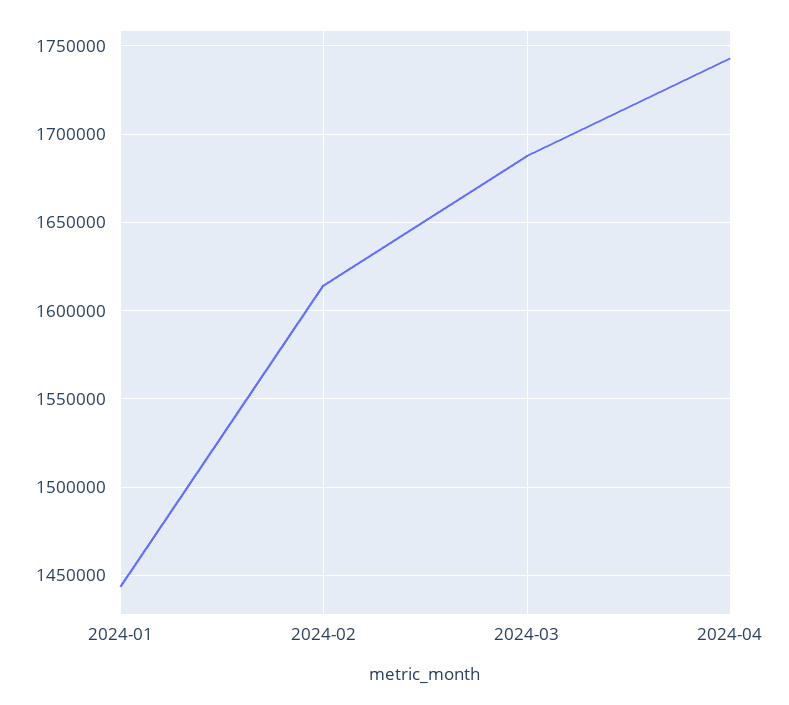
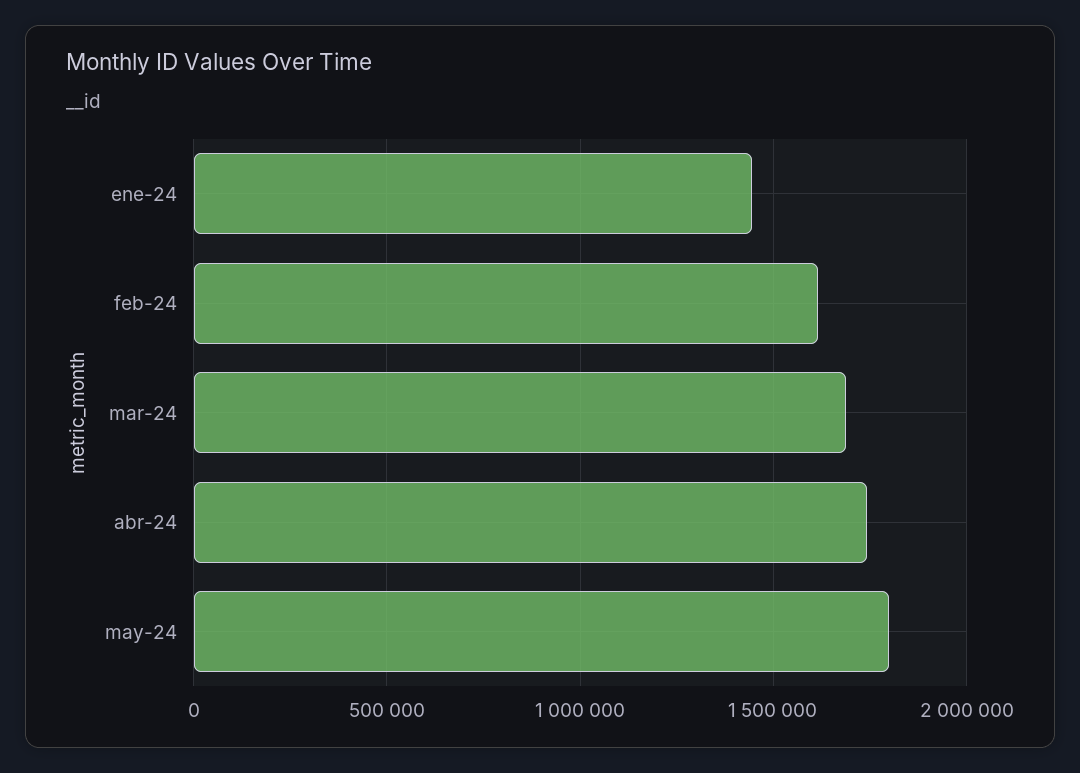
may-24: none -> 1800000

